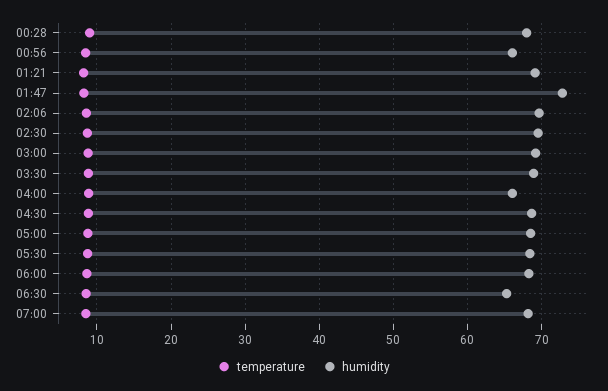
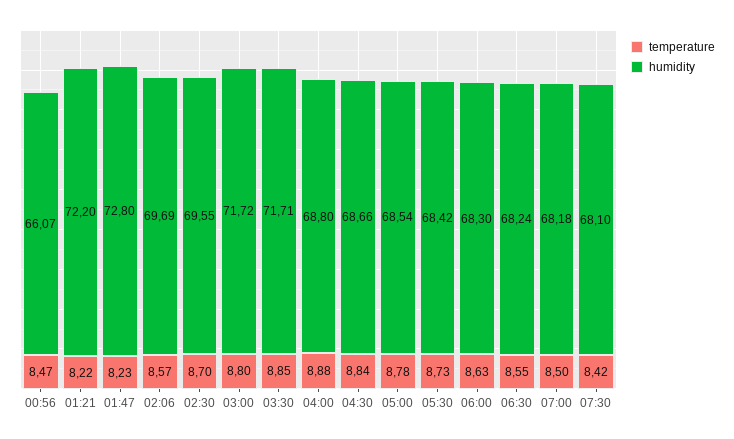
temperature, 00:28: 9 -> none
humidity, 00:28: 68 -> none
humidity, 01:21: 69 -> 72.2
humidity, 03:00: 69 -> 71.72
humidity, 03:30: 69 -> 71.71
humidity, 04:00: 66 -> 68.8
humidity, 06:30: 65 -> 68.24
temperature, 07:30: none -> 8.42
humidity, 07:30: none -> 68.1

